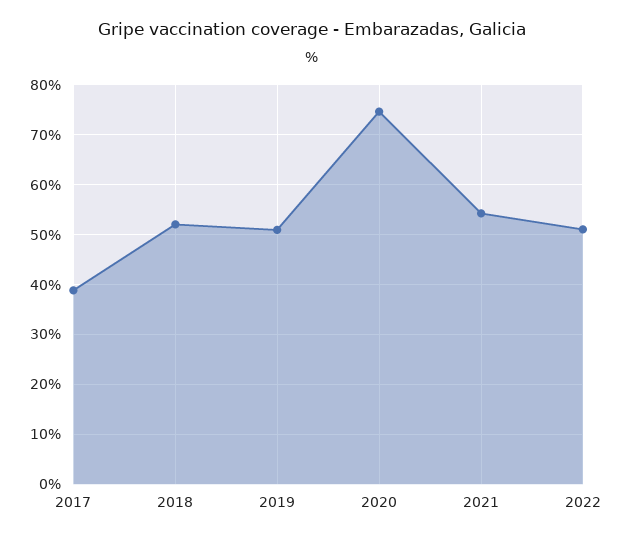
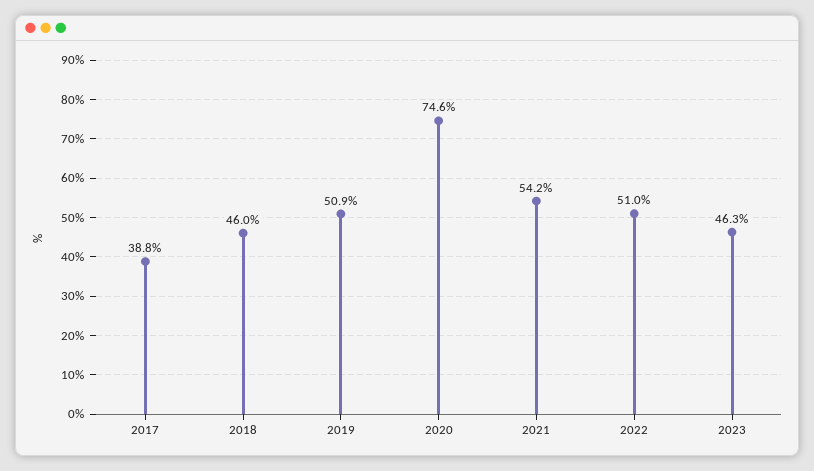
2018: 52 -> 46
2023: none -> 46.3

